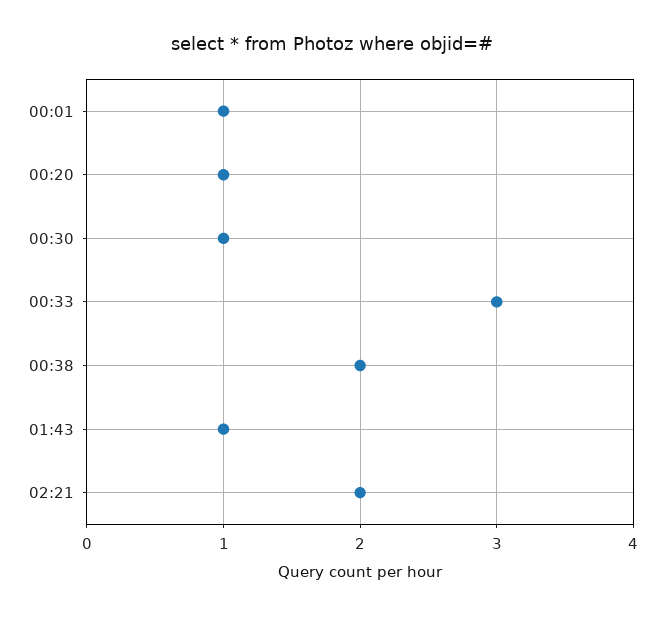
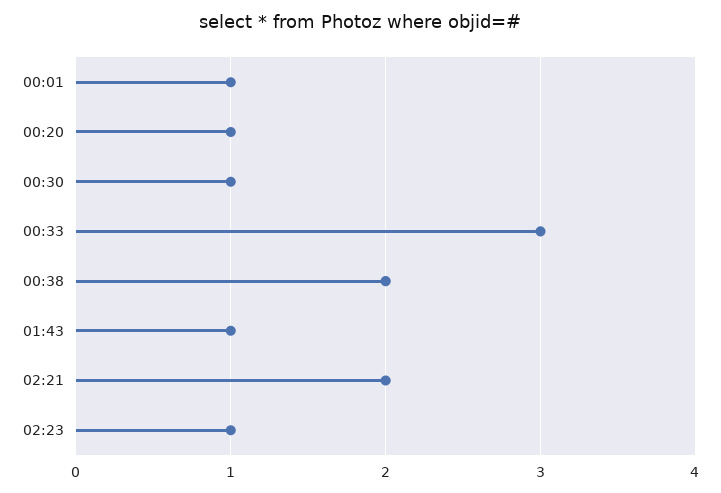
02:23: none -> 1

